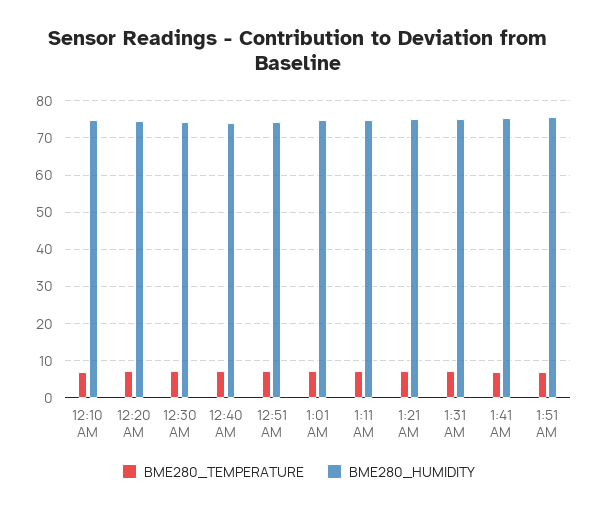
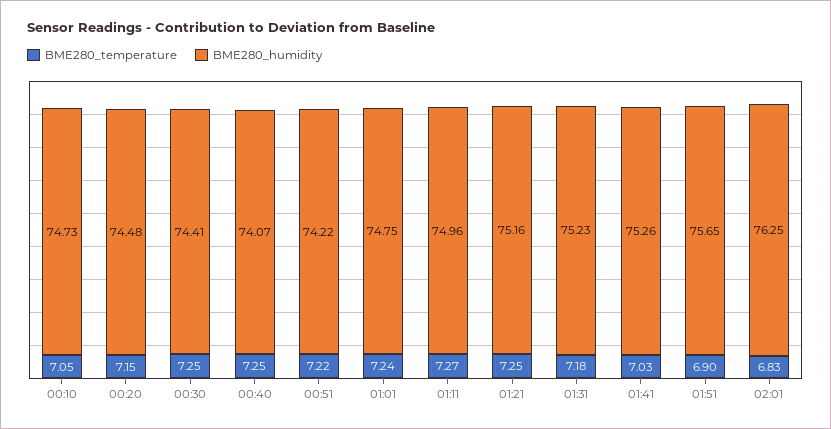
BME280_TEMPERATURE, 02:01: none -> 6.83
BME280_HUMIDITY, 02:01: none -> 76.25

